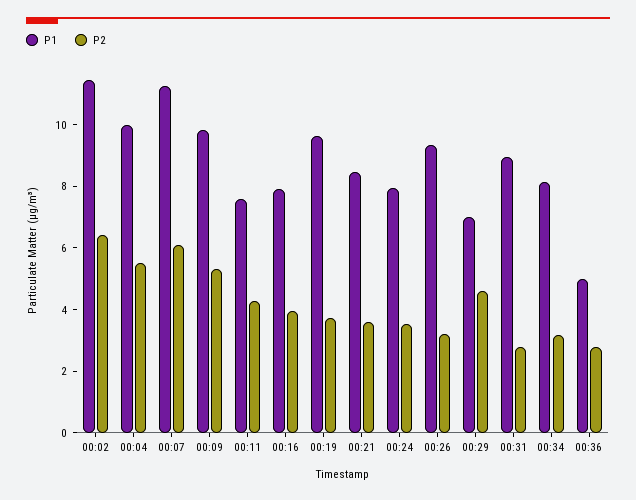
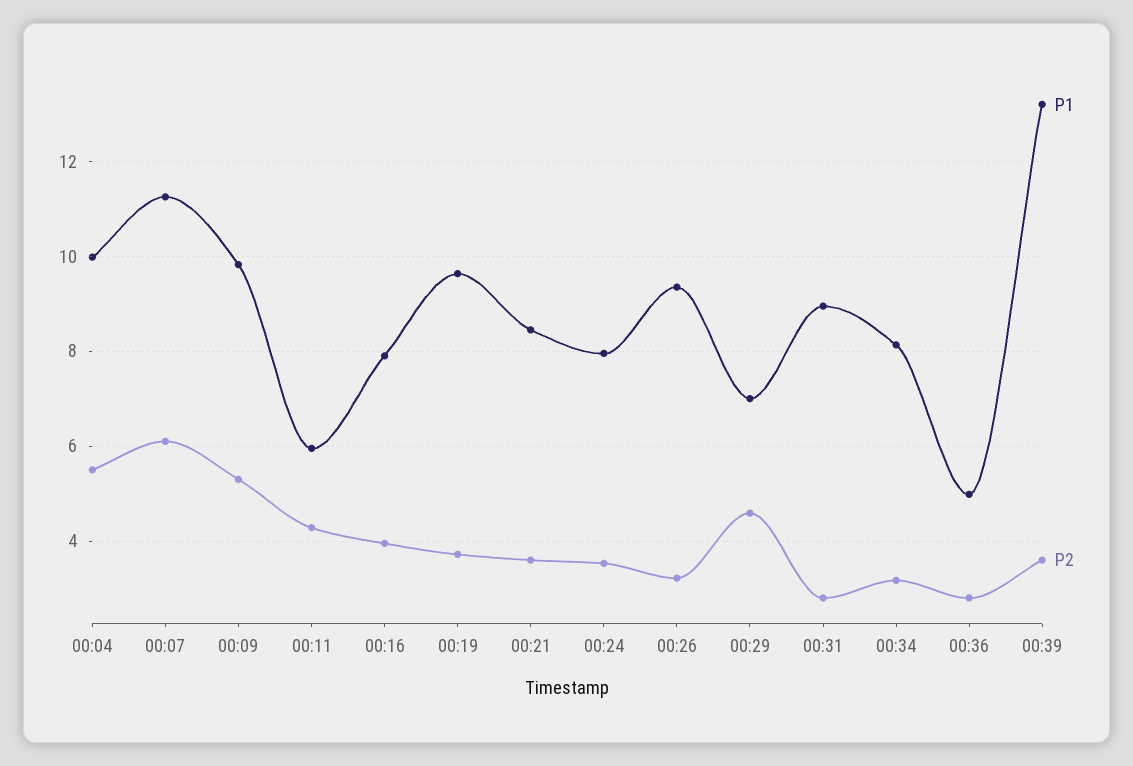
P1, 00:02: 11.5 -> none
P2, 00:02: 6.5 -> none
P1, 00:11: 7.5 -> 6
P1, 00:39: none -> 13.2
P2, 00:39: none -> 3.6

